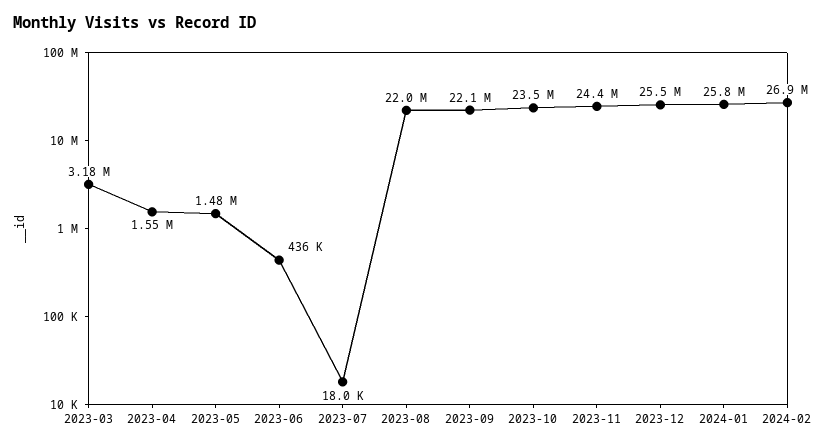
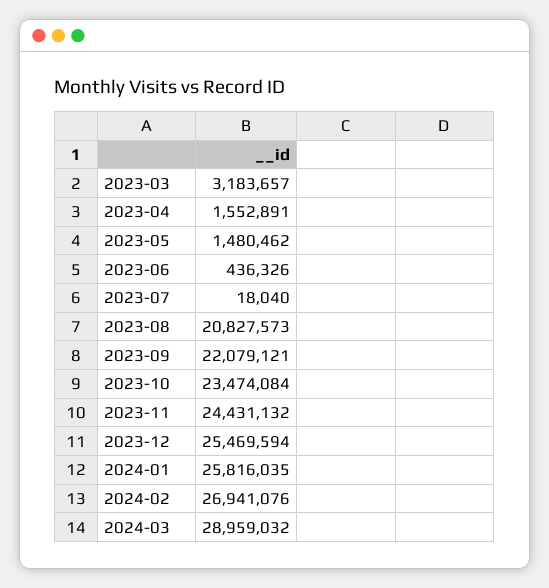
2023-08: 22000000 -> 20827573
2024-03: none -> 28959032

